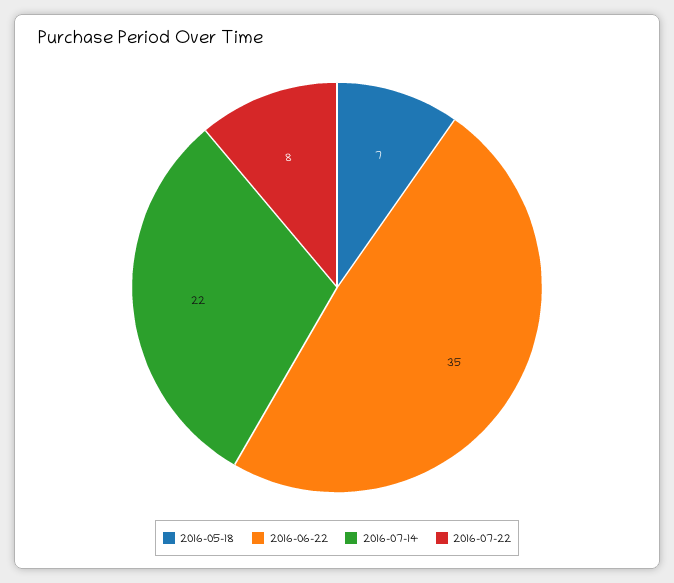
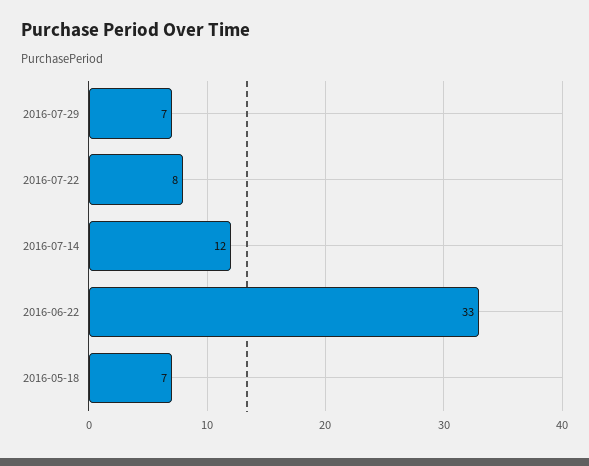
2016-06-22: 35 -> 33
2016-07-14: 22 -> 12
2016-07-29: none -> 7

